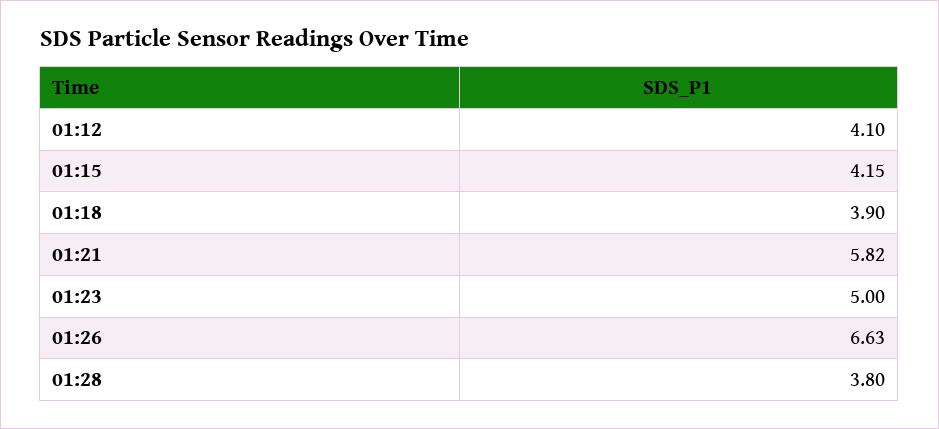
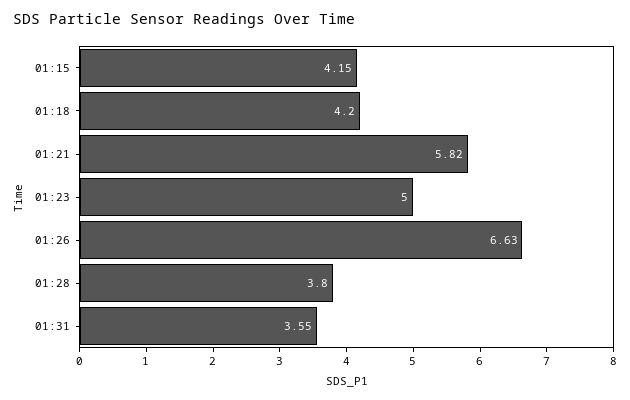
01:12: 4.1 -> none
01:18: 3.9 -> 4.2
01:31: none -> 3.55

